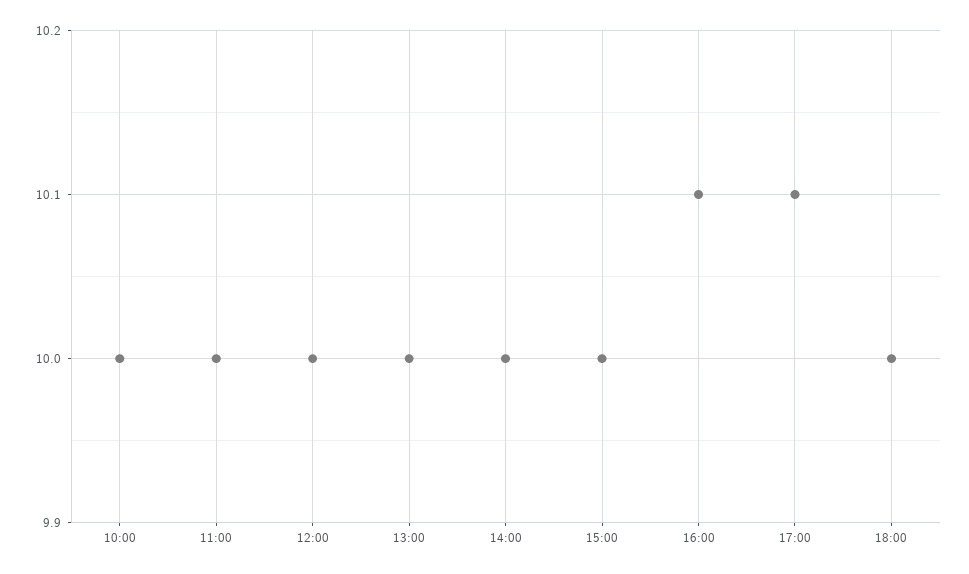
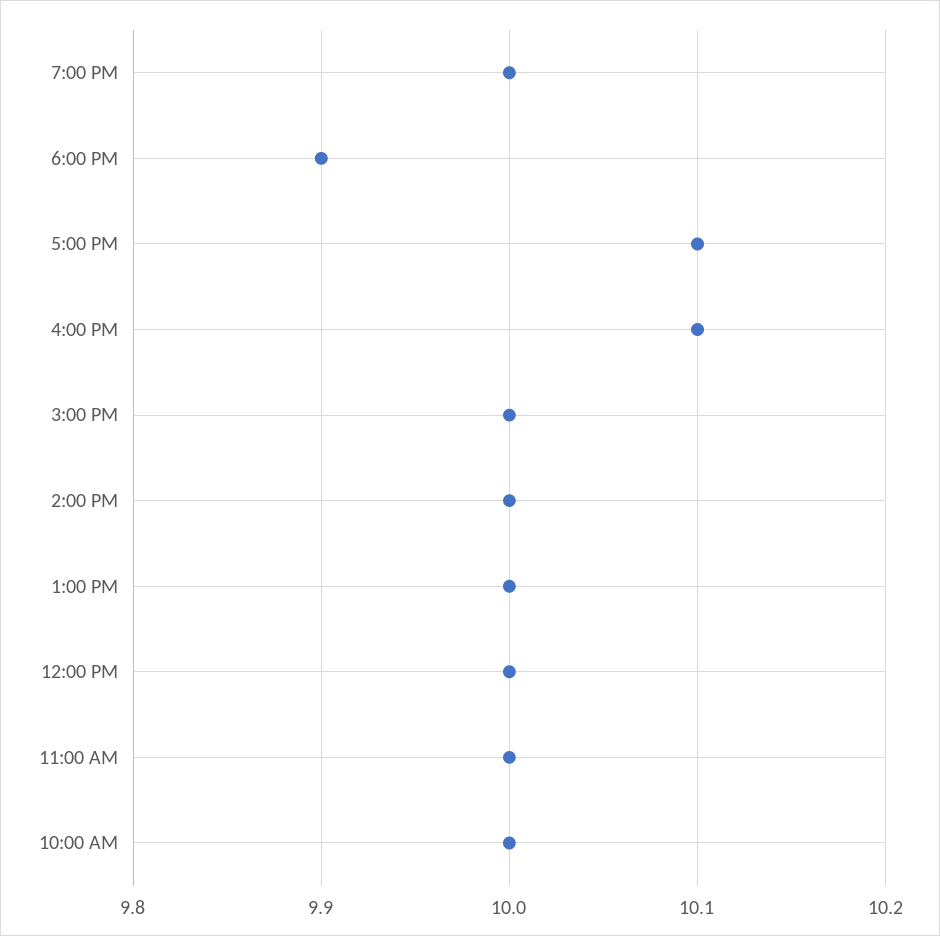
18:00: 10 -> 9.9
7:00 PM: none -> 10

